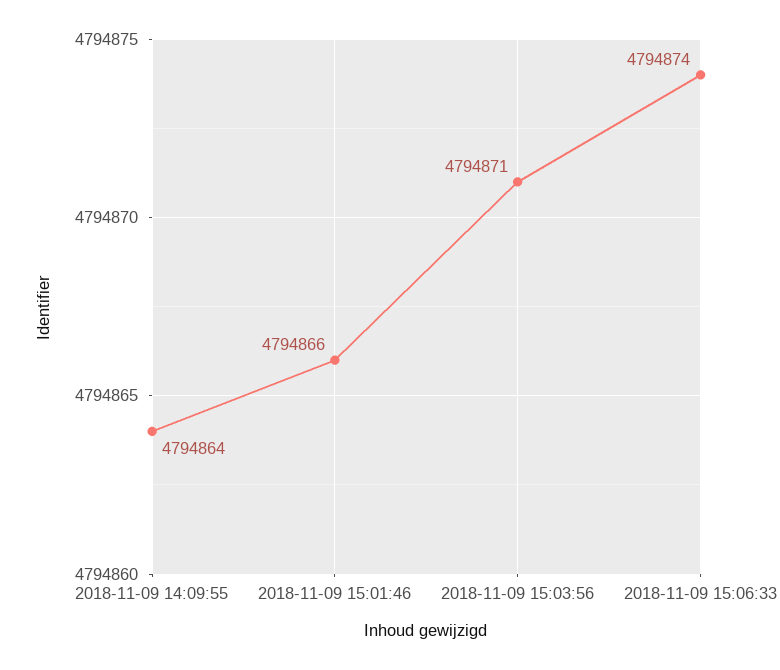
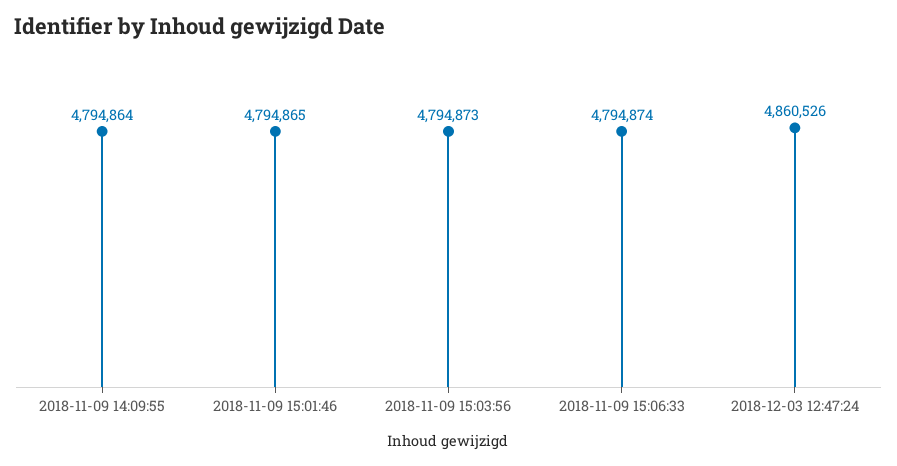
2018-11-09 15:01:46: 4794866 -> 4794865
2018-11-09 15:03:56: 4794871 -> 4794873
2018-12-03 12:47:24: none -> 4860526

